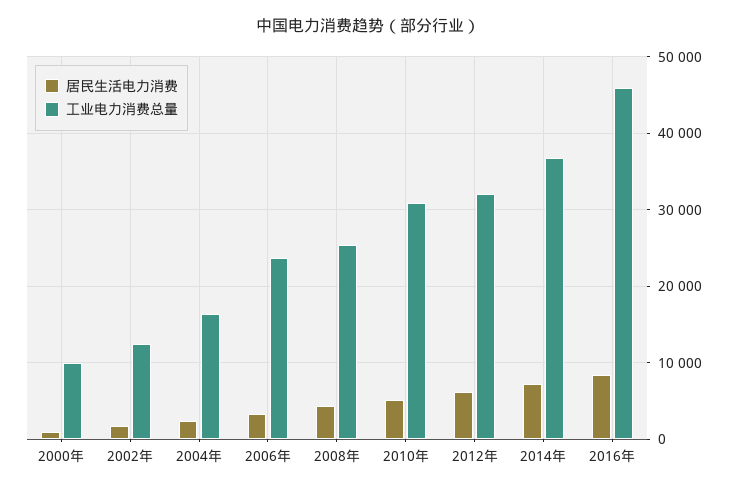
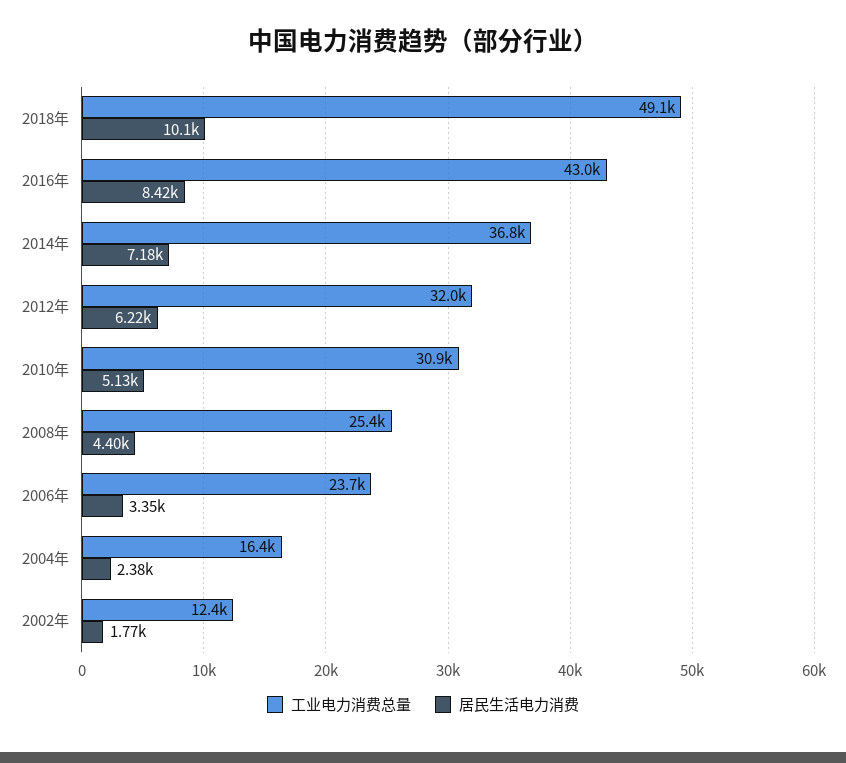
居民生活电力消费, 2000年: 1000 -> none
工业电力消费总量, 2000年: 10000 -> none
工业电力消费总量, 2016年: 46000 -> 43000
工业电力消费总量, 2018年: none -> 49100
居民生活电力消费, 2018年: none -> 10100

